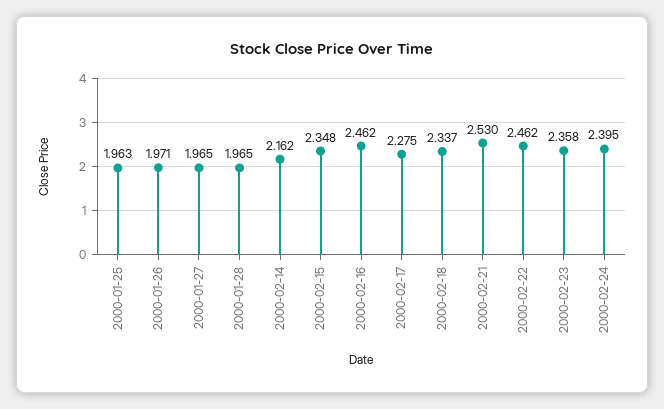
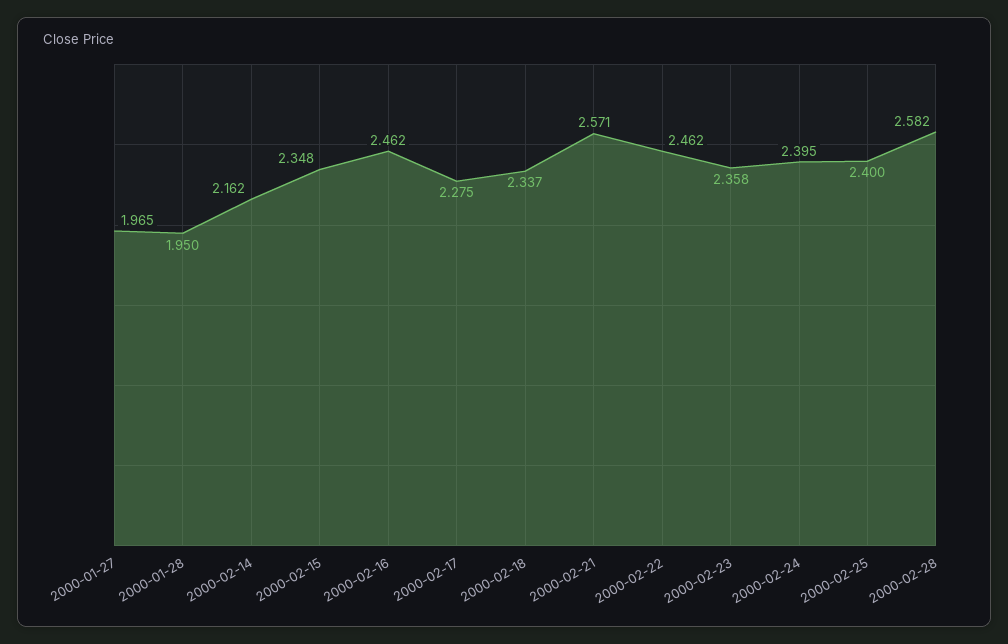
2000-01-25: 1.963 -> none
2000-01-26: 1.971 -> none
2000-01-28: 1.965 -> 1.95
2000-02-21: 2.53 -> 2.571
2000-02-25: none -> 2.4
2000-02-28: none -> 2.582

